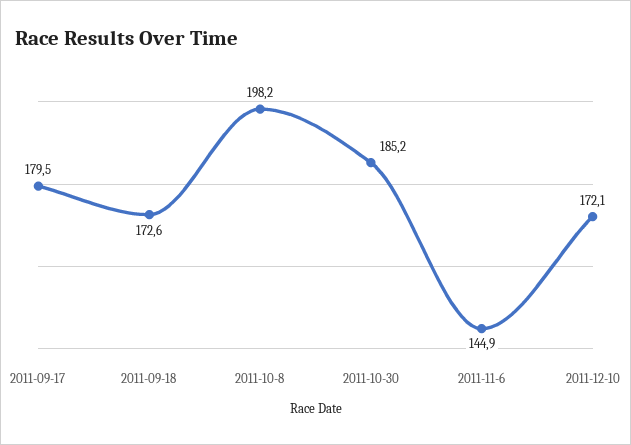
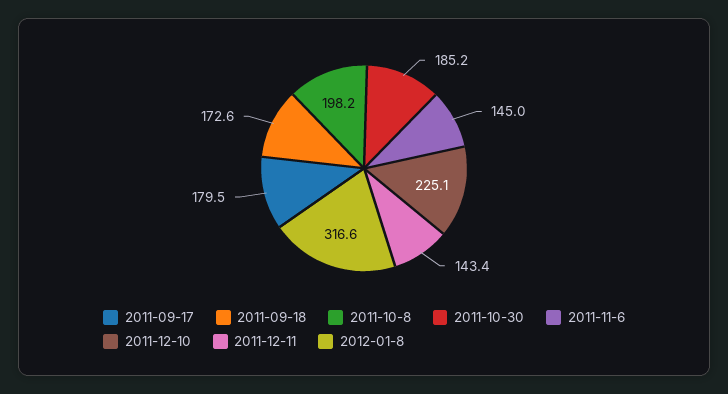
2011-11-6: 144.9 -> 145
2011-12-10: 172.1 -> 225.1
2011-12-11: none -> 143.4
2012-01-8: none -> 316.6

